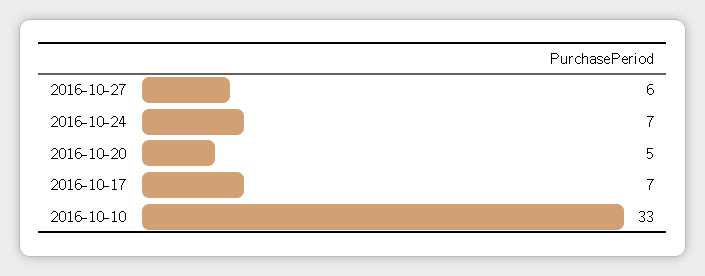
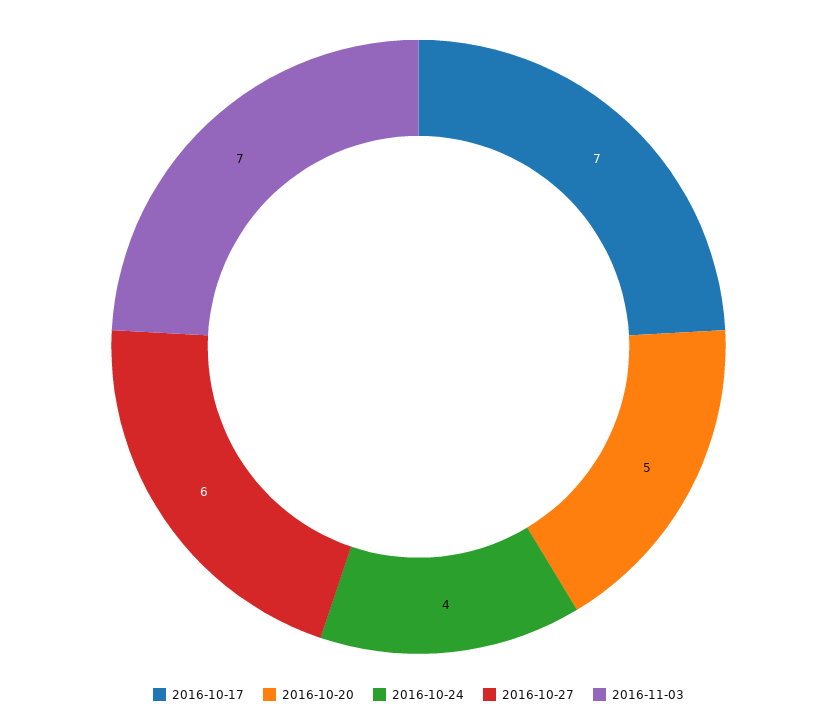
2016-10-24: 7 -> 4
2016-10-10: 33 -> none
2016-11-03: none -> 7

